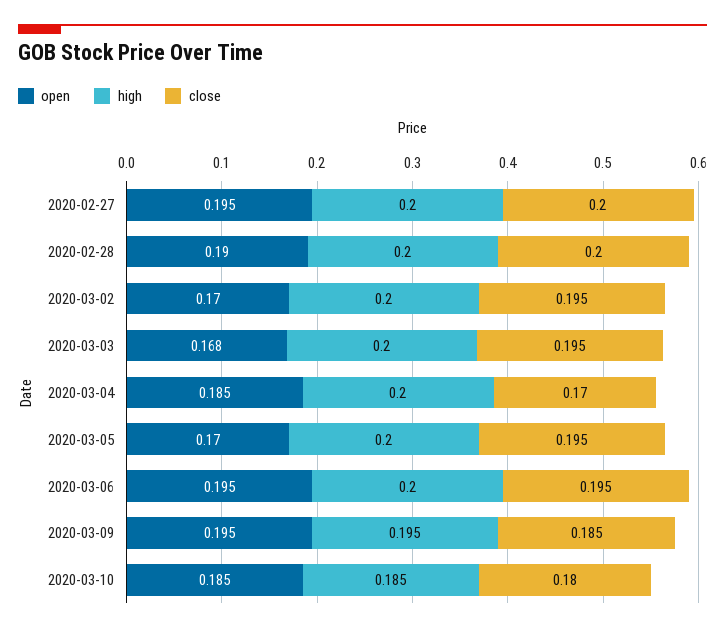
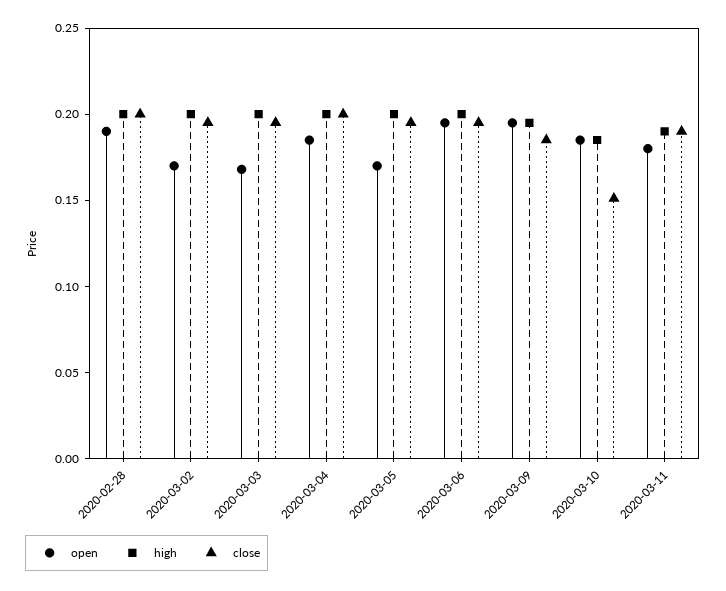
open, 2020-02-27: 0.195 -> none
high, 2020-02-27: 0.2 -> none
close, 2020-02-27: 0.2 -> none
close, 2020-03-04: 0.17 -> 0.2
close, 2020-03-10: 0.18 -> 0.15
open, 2020-03-11: none -> 0.18
high, 2020-03-11: none -> 0.19
close, 2020-03-11: none -> 0.19

